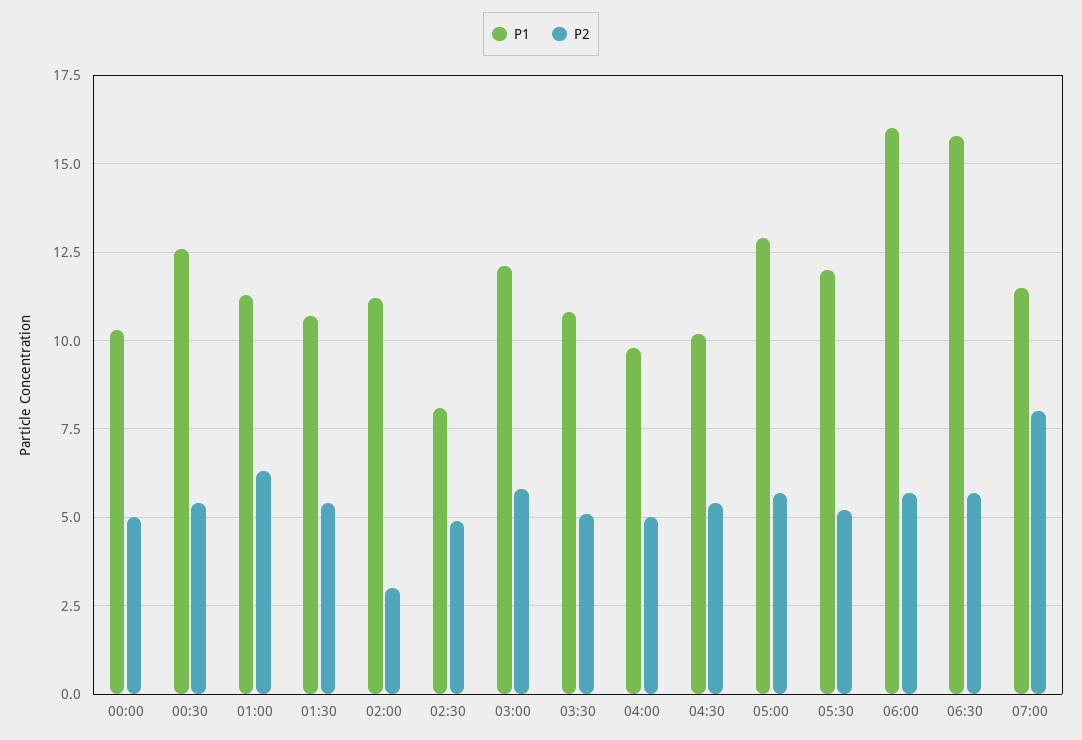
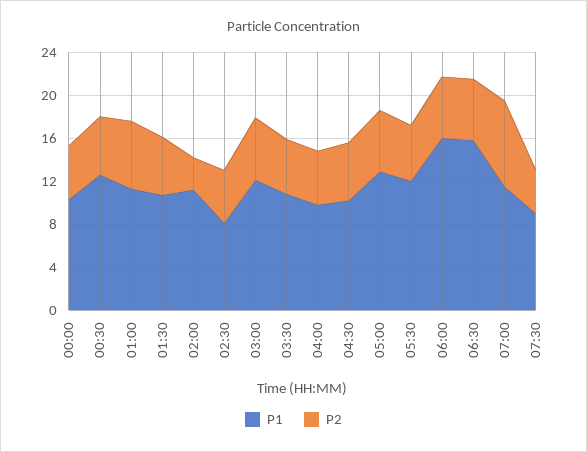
P1, 07:30: none -> 9
P2, 07:30: none -> 4

